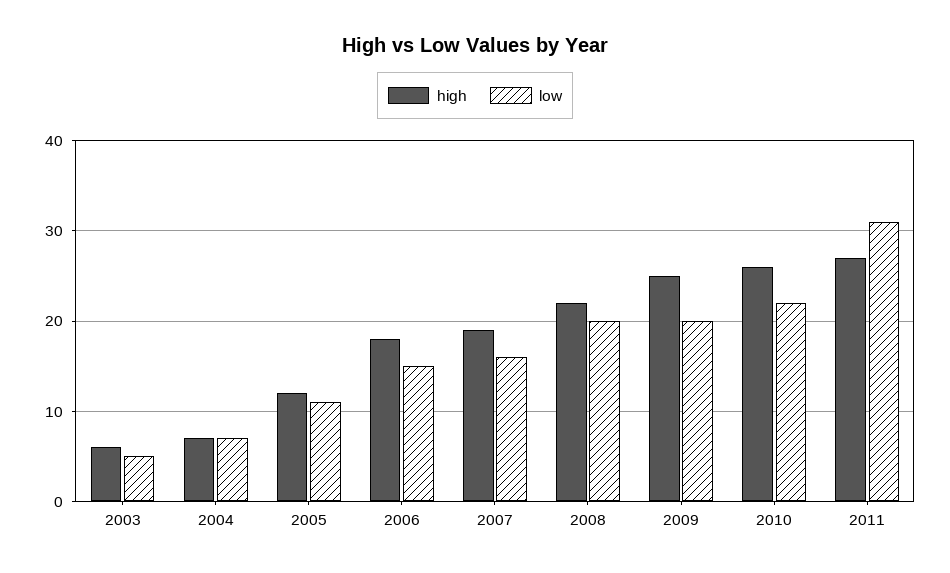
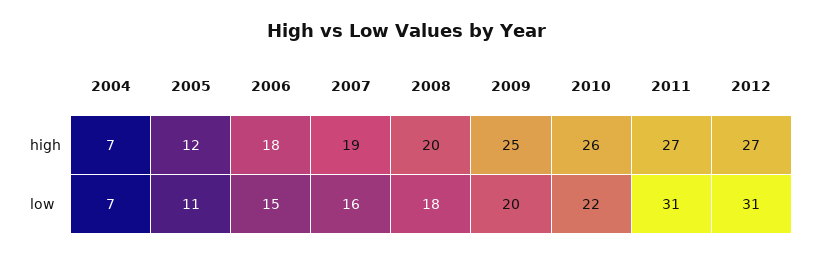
high, 2003: 6 -> none
low, 2003: 5 -> none
high, 2008: 22 -> 20
low, 2008: 20 -> 18
high, 2012: none -> 27
low, 2012: none -> 31

